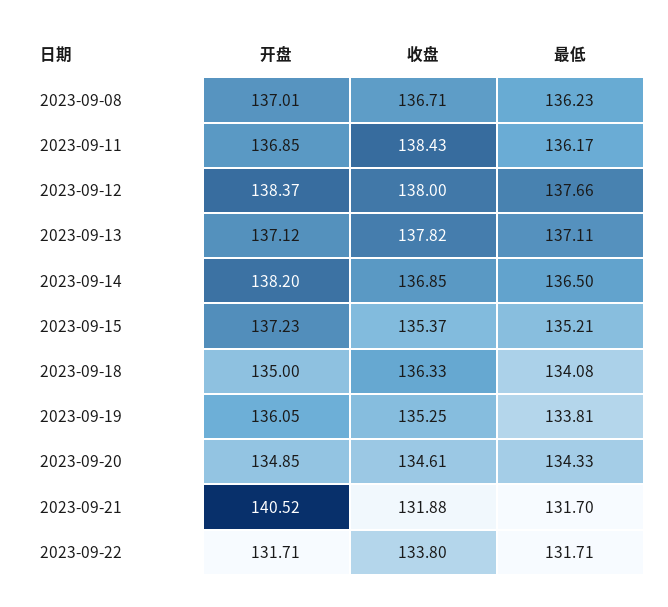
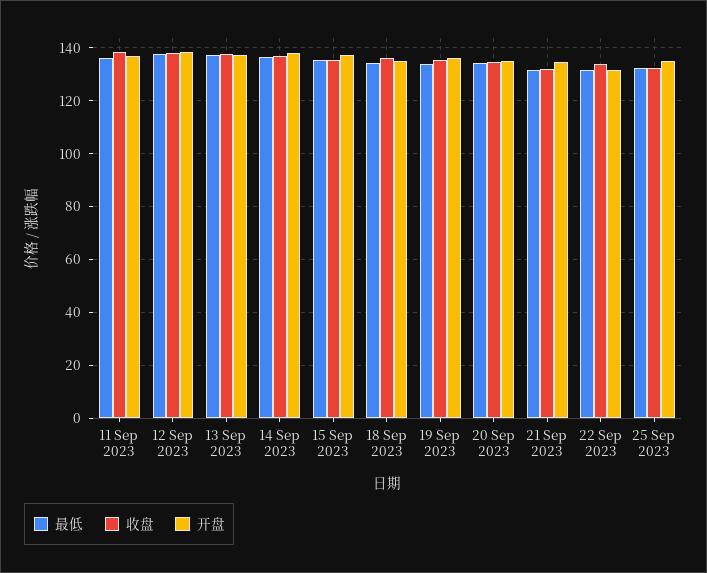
开盘, 2023-09-08: 137.01 -> none
收盘, 2023-09-08: 136.71 -> none
最低, 2023-09-08: 136.23 -> none
开盘, 2023-09-21: 140.52 -> 135
最低, 25 Sep 2023: none -> 132.5
收盘, 25 Sep 2023: none -> 132.5
开盘, 25 Sep 2023: none -> 135

